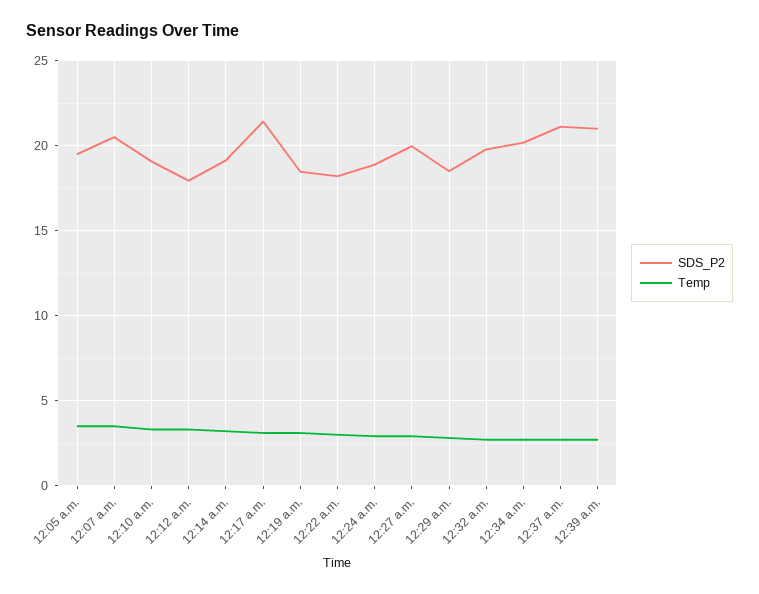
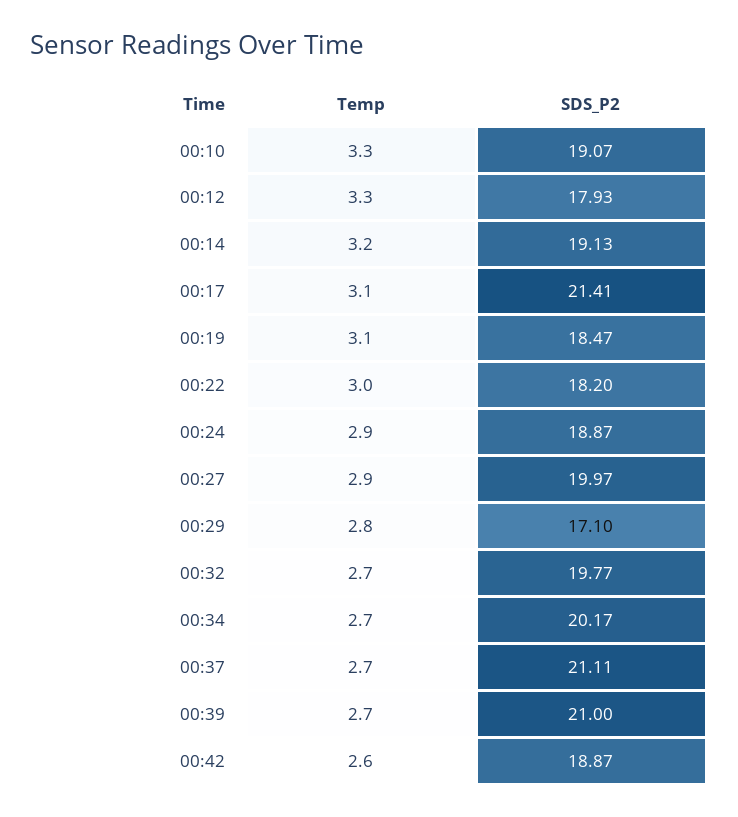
SDS_P2, 12:05 a.m.: 19.5 -> none
Temp, 12:05 a.m.: 3.5 -> none
SDS_P2, 12:07 a.m.: 20.5 -> none
Temp, 12:07 a.m.: 3.5 -> none
SDS_P2, 12:29 a.m.: 18.5 -> 17.1
Temp, 00:42: none -> 2.6
SDS_P2, 00:42: none -> 18.87

